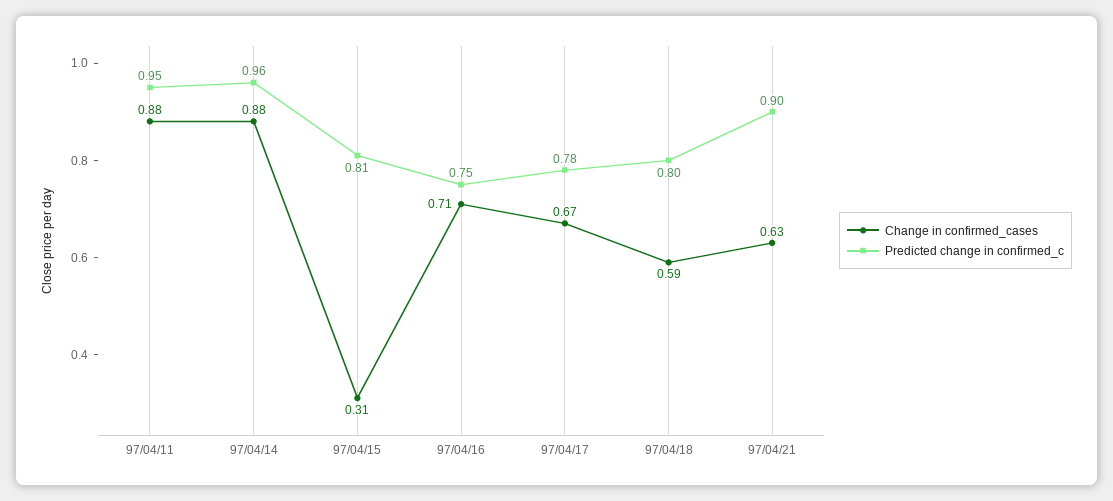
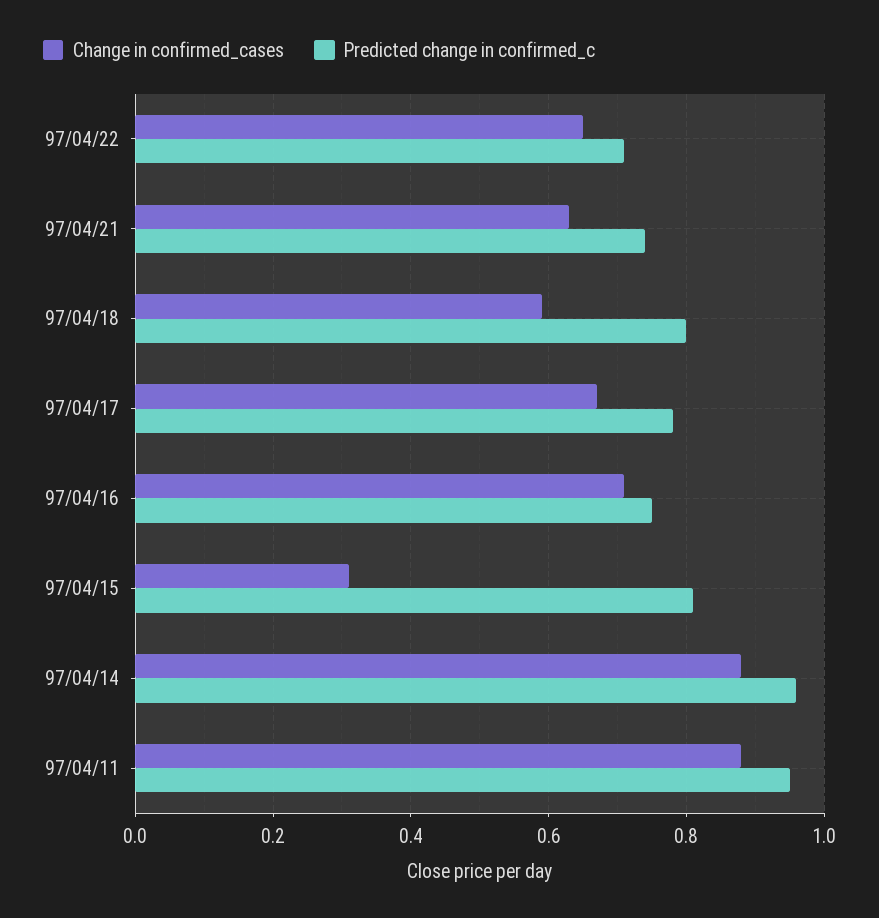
Predicted change in confirmed_c, 97/04/21: 0.9 -> 0.75
Change in confirmed_cases, 97/04/22: none -> 0.65
Predicted change in confirmed_c, 97/04/22: none -> 0.7

